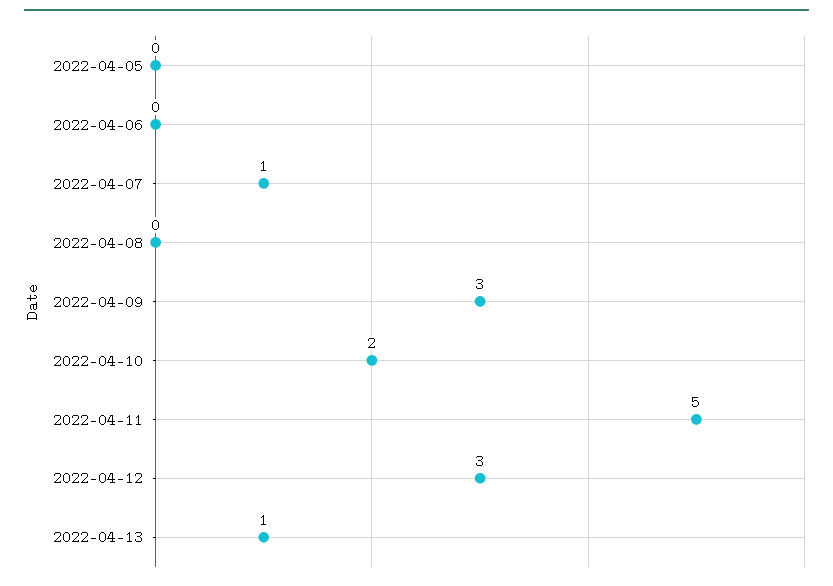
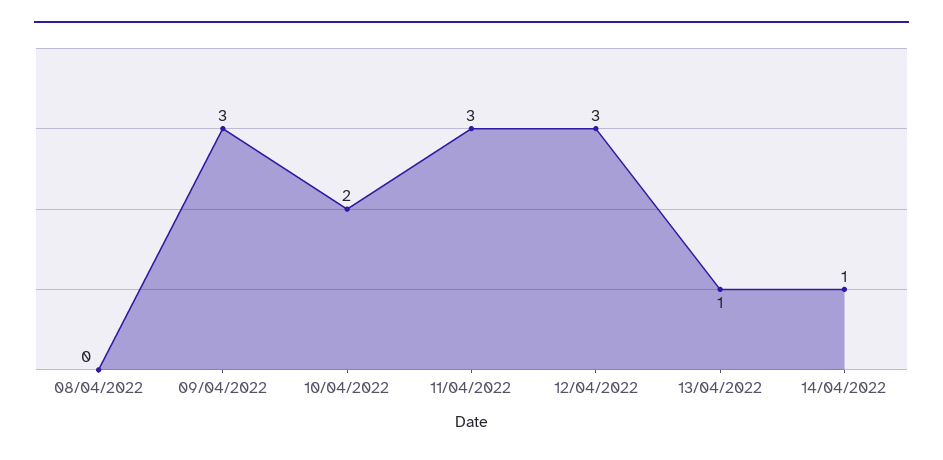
2022-04-05: 0 -> none
2022-04-06: 0 -> none
2022-04-07: 1 -> none
2022-04-11: 5 -> 3
14/04/2022: none -> 1

